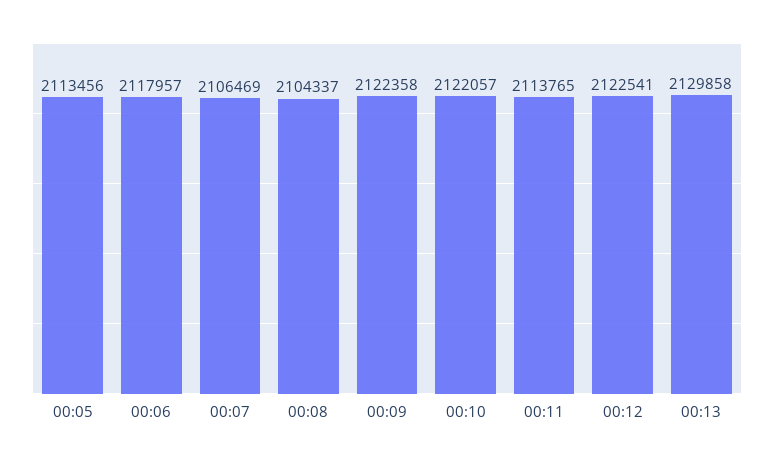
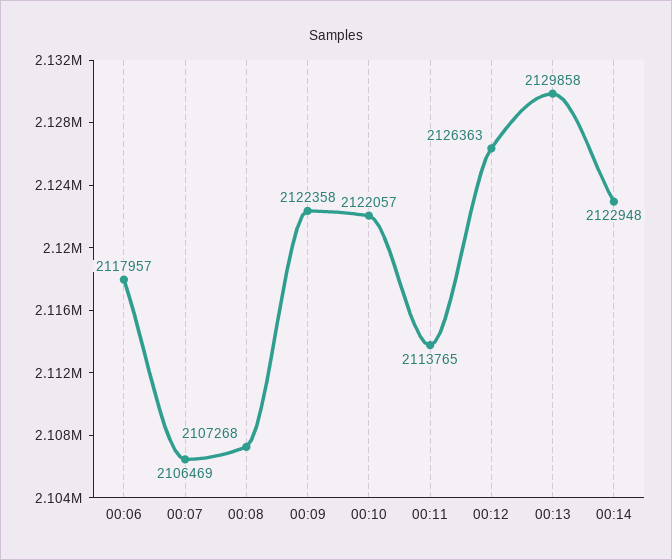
00:05: 2113456 -> none
00:08: 2104337 -> 2107268
00:12: 2122541 -> 2126363
00:14: none -> 2122948

